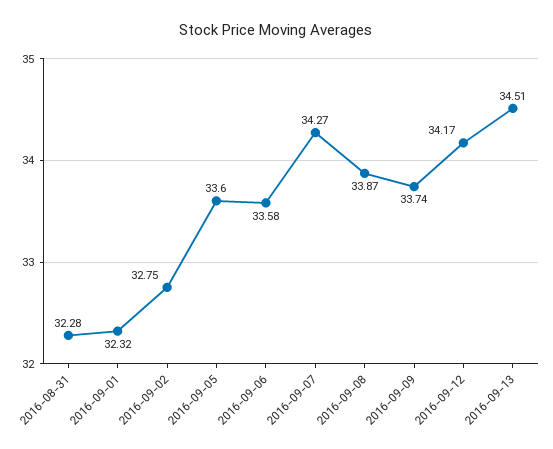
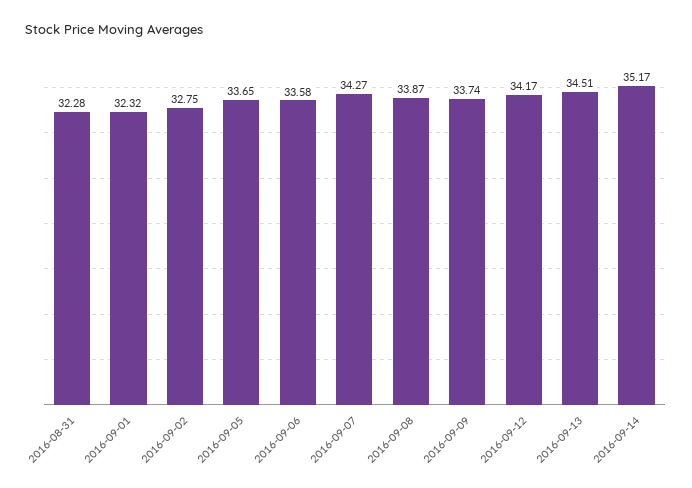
2016-09-05: 33.6 -> 33.65
2016-09-14: none -> 35.17

